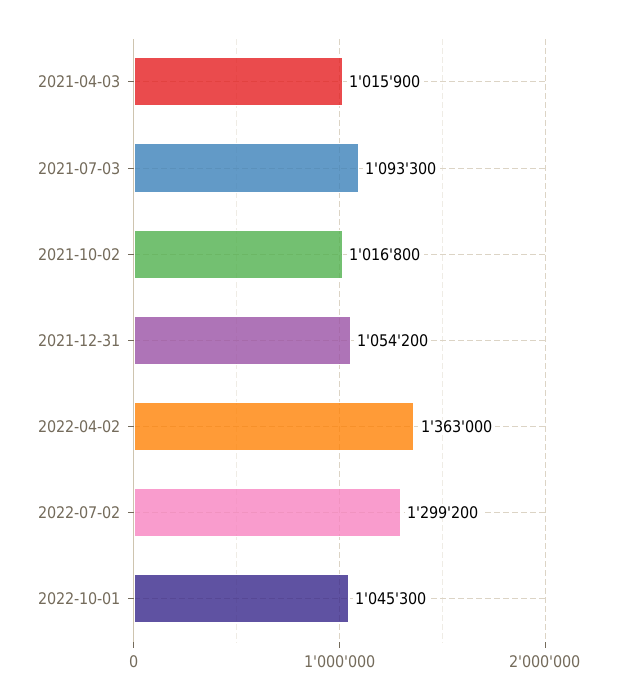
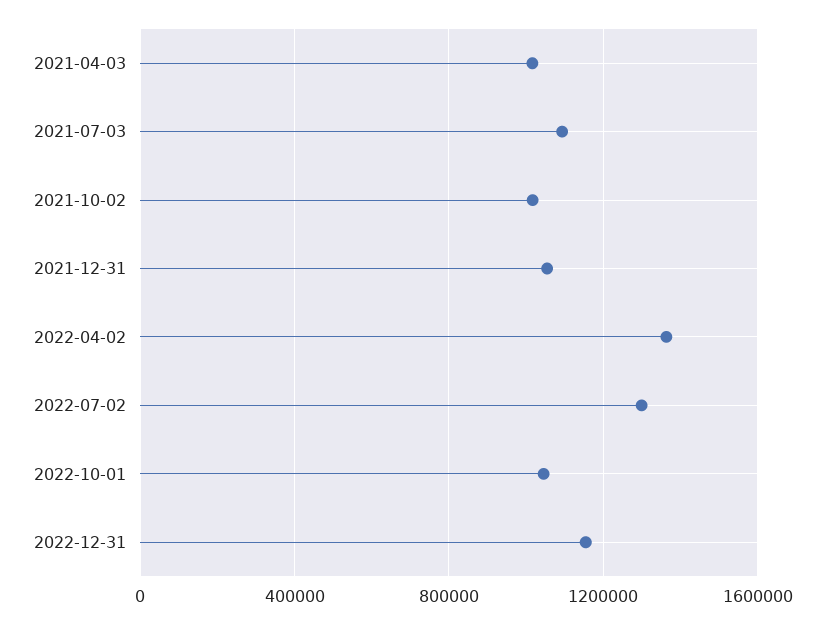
2022-12-31: none -> 1150000

